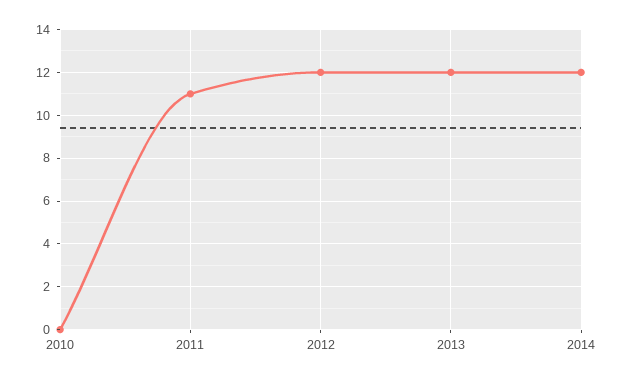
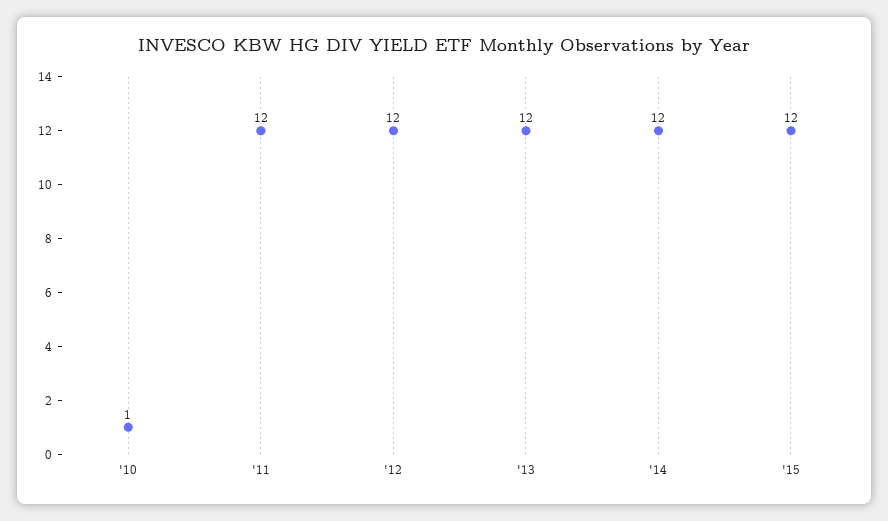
2010: 0 -> 1
2011: 11 -> 12
'15: none -> 12

